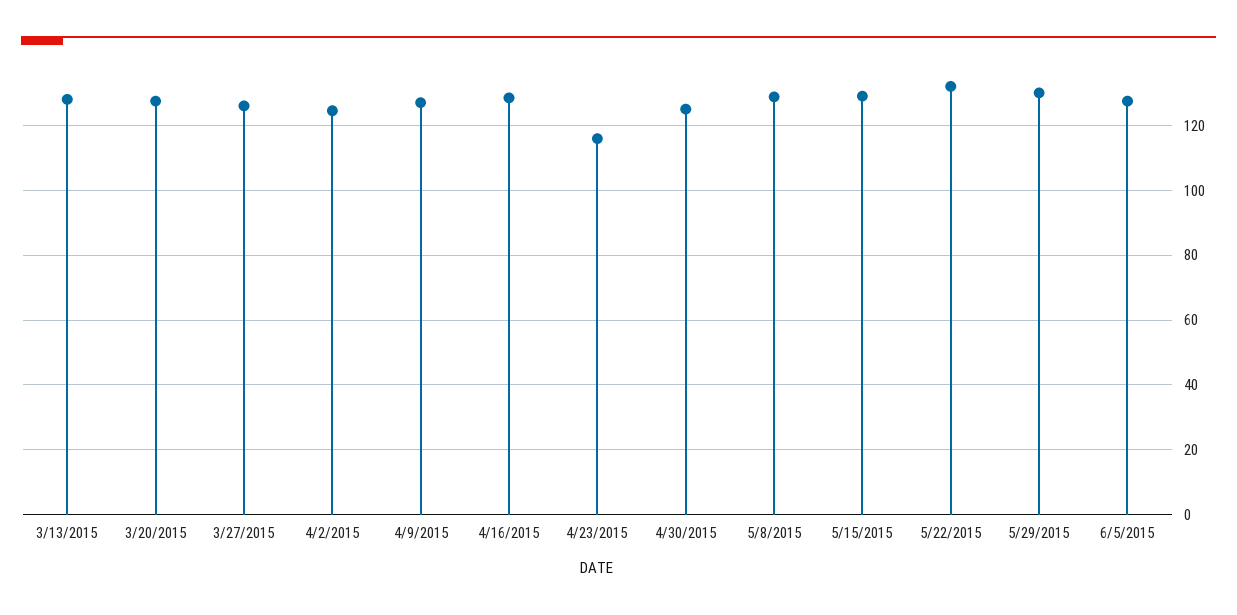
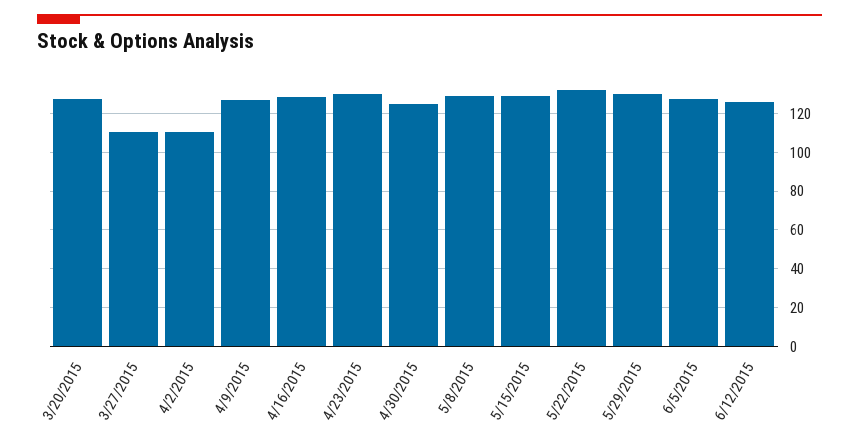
3/13/2015: 128 -> none
3/27/2015: 126 -> 110
4/2/2015: 124 -> 110
4/23/2015: 116 -> 130
6/12/2015: none -> 125

